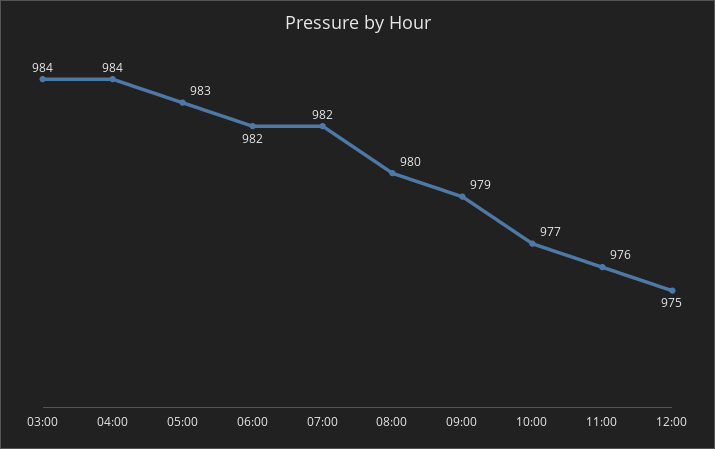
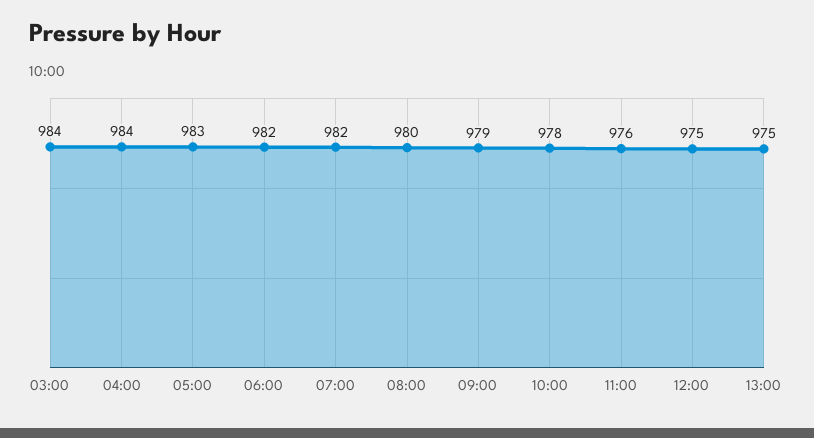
10:00: 977 -> 978
13:00: none -> 975

